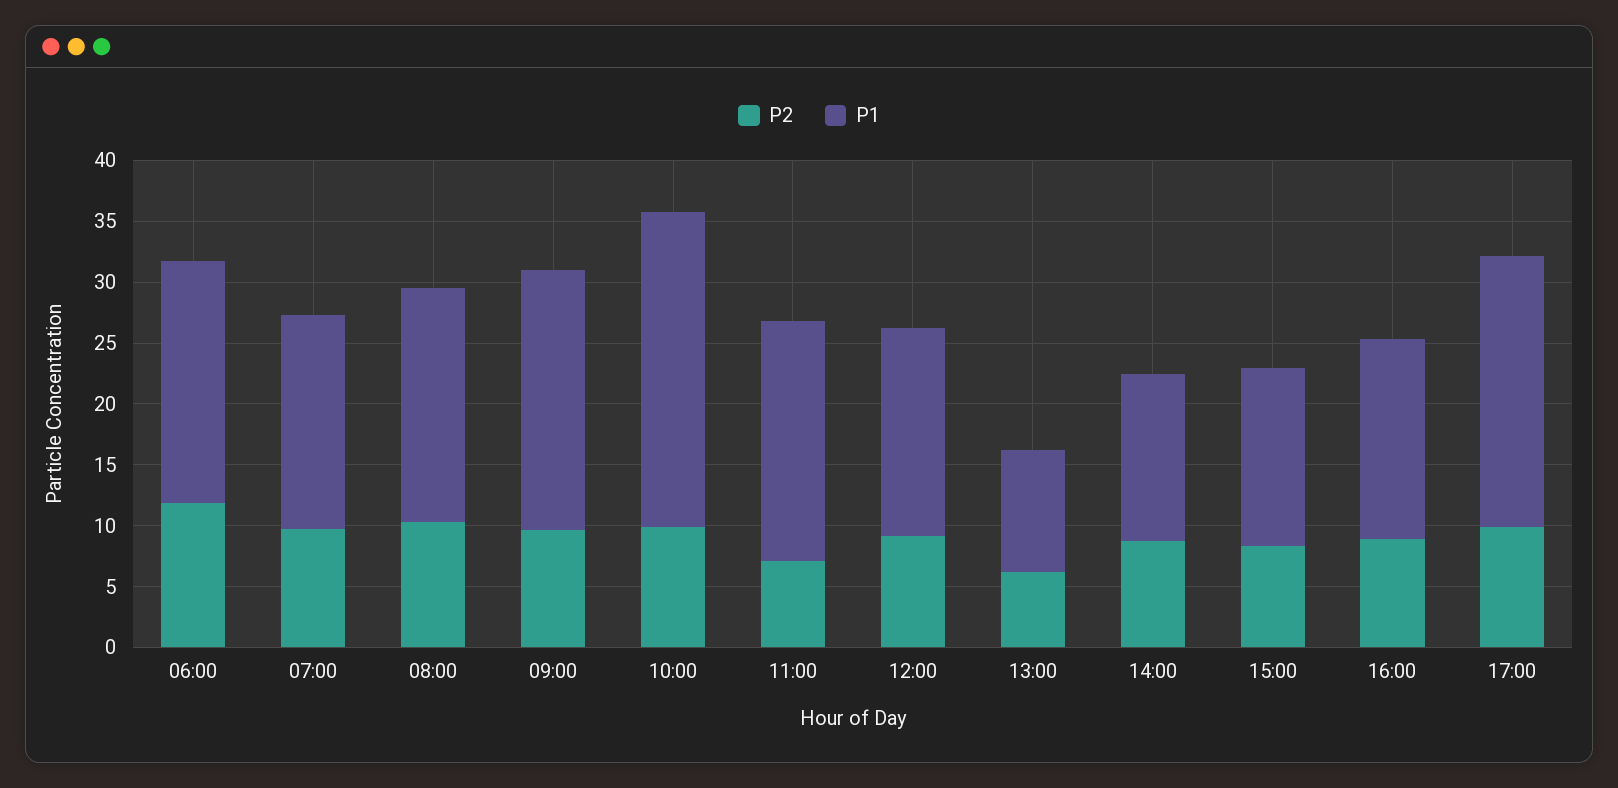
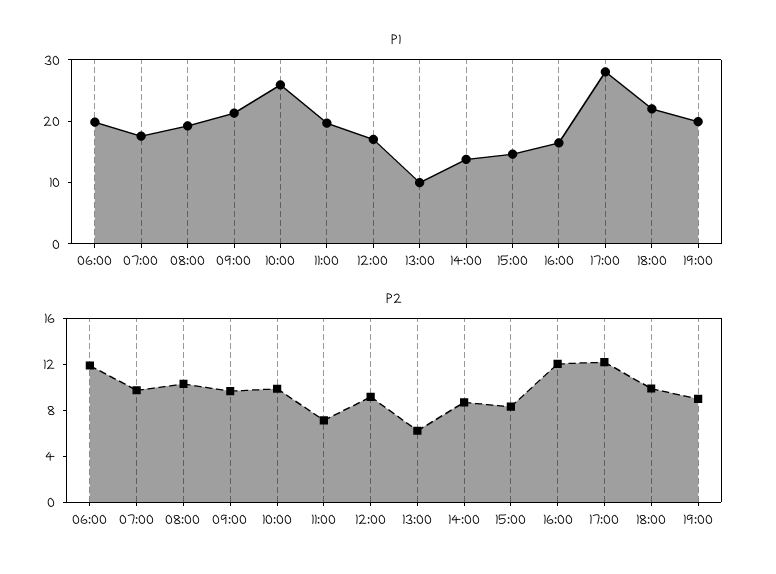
P2, 16:00: 9 -> 12
P2, 17:00: 10 -> 12
P1, 17:00: 22 -> 28
P1, 18:00: none -> 22
P1, 19:00: none -> 20
P2, 18:00: none -> 10
P2, 19:00: none -> 9

